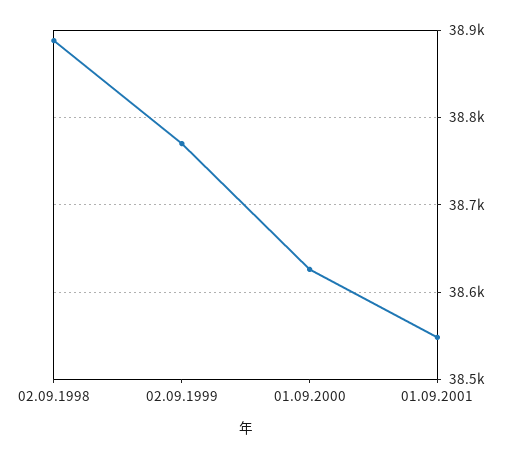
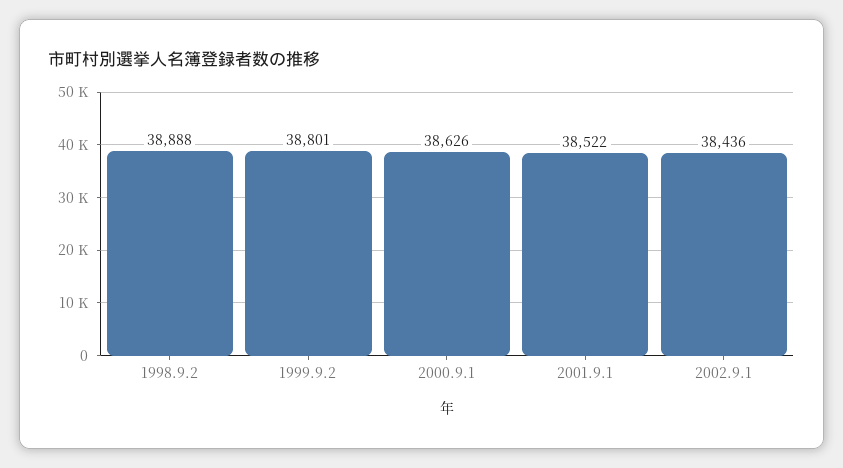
02.09.1999: 38770 -> 38801
01.09.2001: 38550 -> 38522
2002.9.1: none -> 38436

